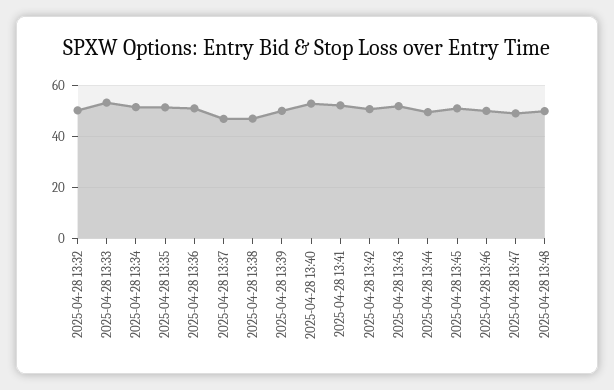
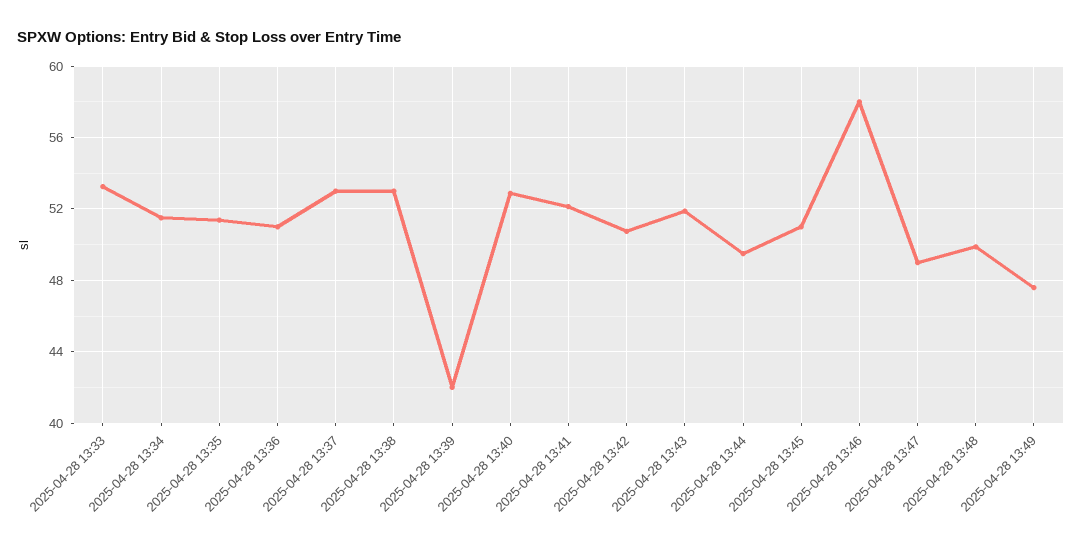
2025-04-28 13:32: 50 -> none
2025-04-28 13:37: 47.5 -> 53
2025-04-28 13:38: 47.5 -> 53
2025-04-28 13:39: 50 -> 42
2025-04-28 13:46: 50 -> 58
2025-04-28 13:49: none -> 47.5

